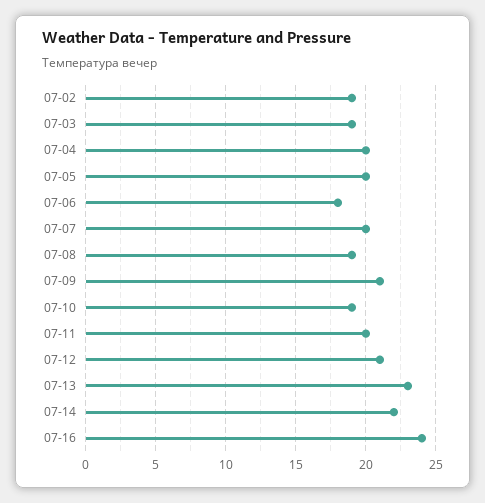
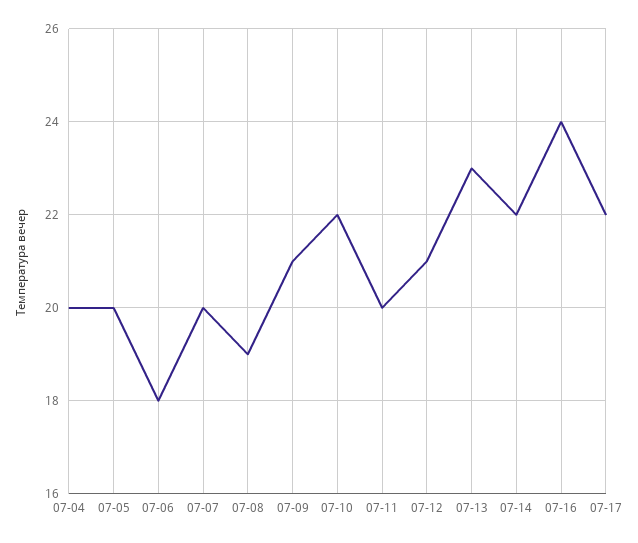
07-02: 19 -> none
07-03: 19 -> none
07-10: 19 -> 22
07-17: none -> 22

